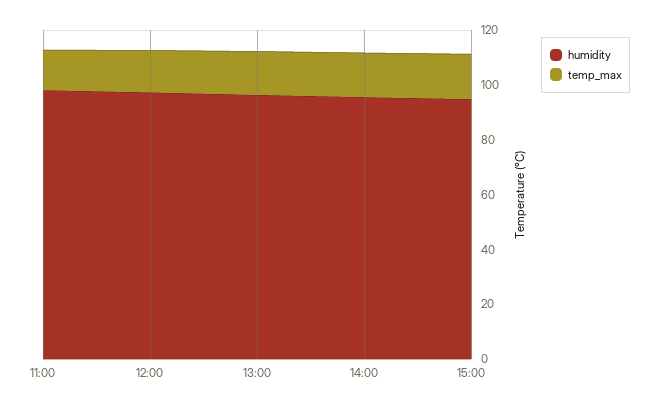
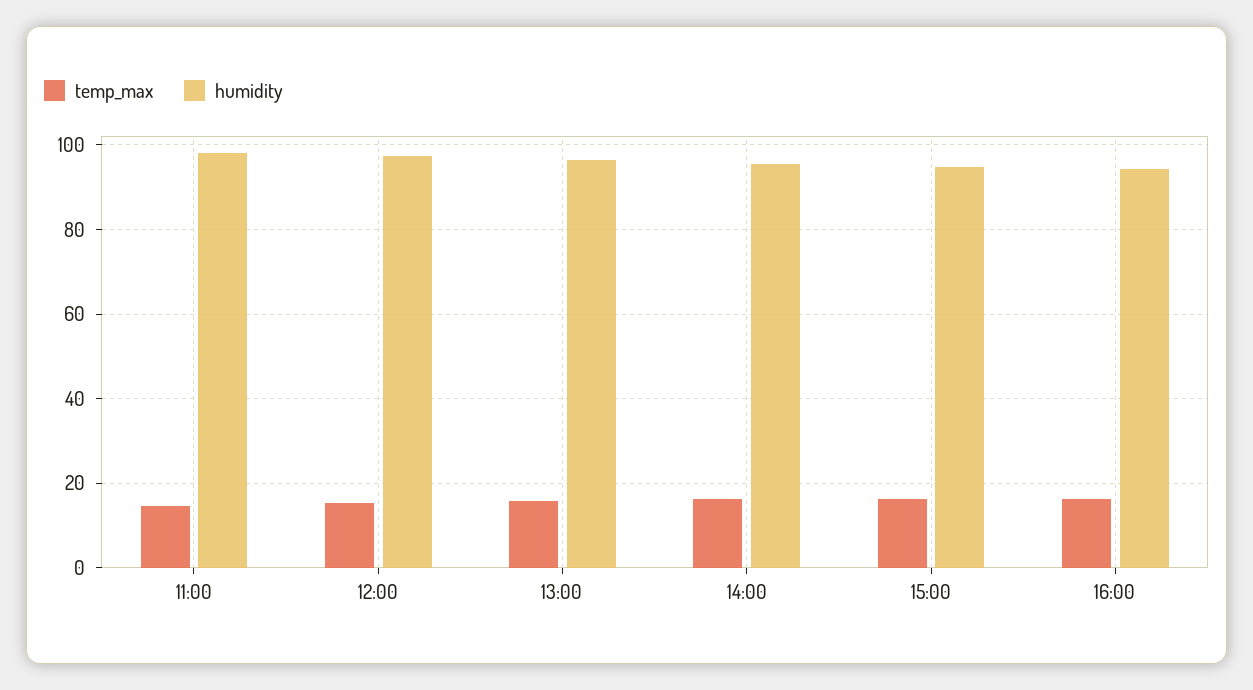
temp_max, 16:00: none -> 16
humidity, 16:00: none -> 94

